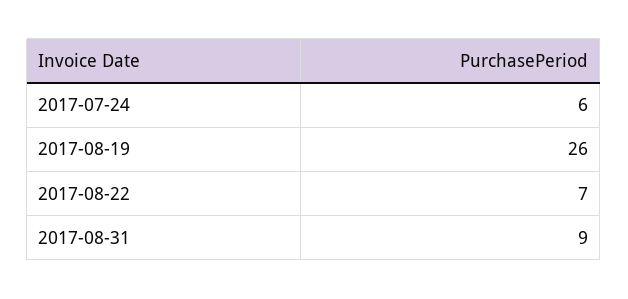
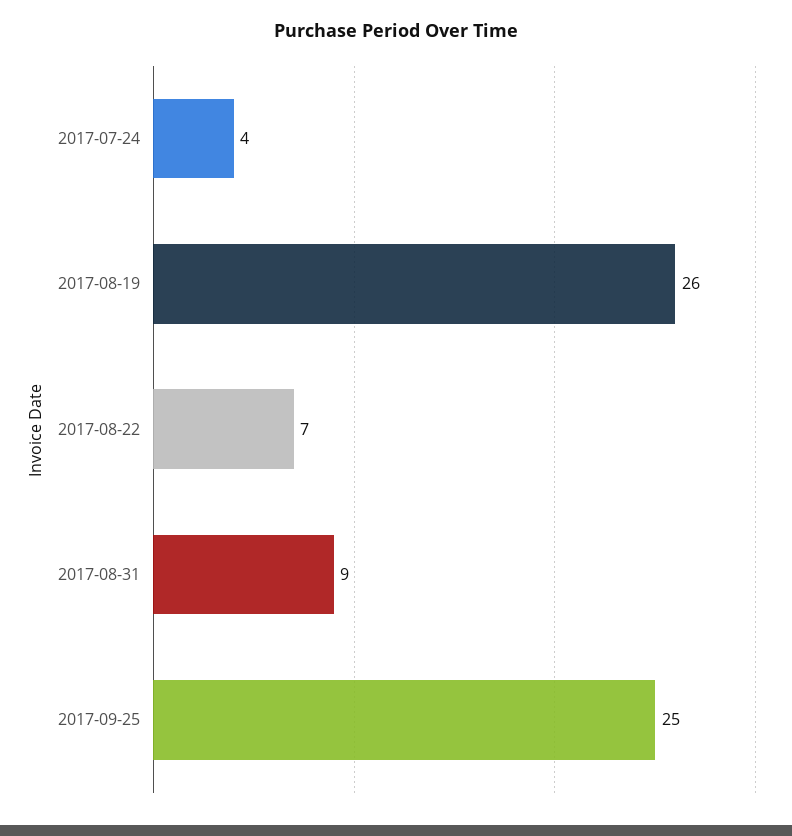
2017-07-24: 6 -> 4
2017-09-25: none -> 25

